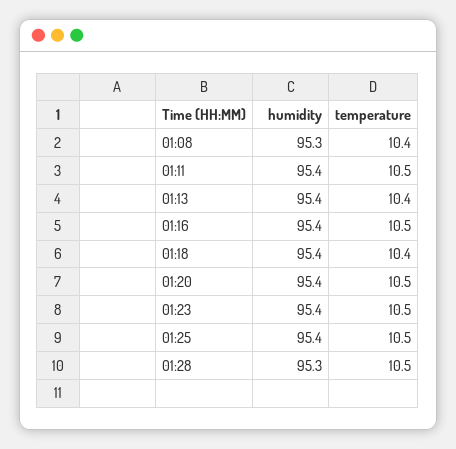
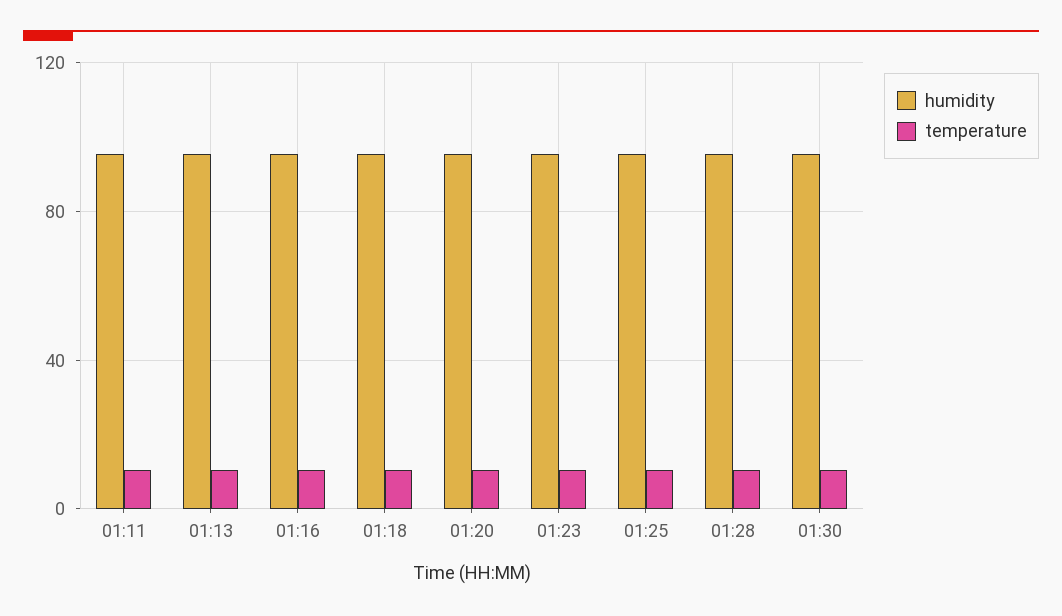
humidity, 01:08: 95.3 -> none
temperature, 01:08: 10.4 -> none
humidity, 01:30: none -> 95
temperature, 01:30: none -> 10

